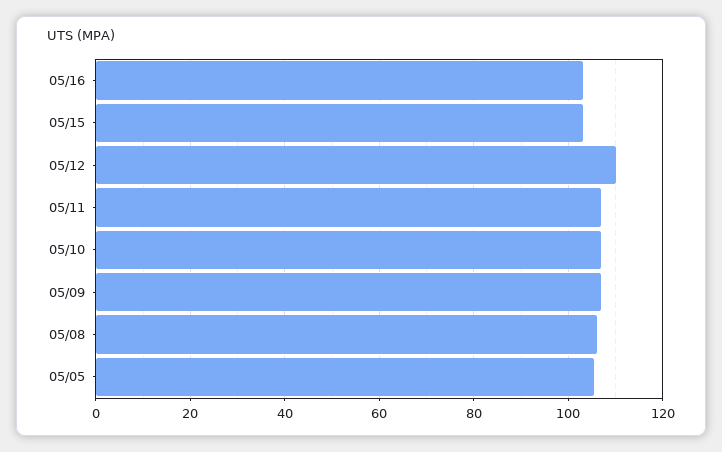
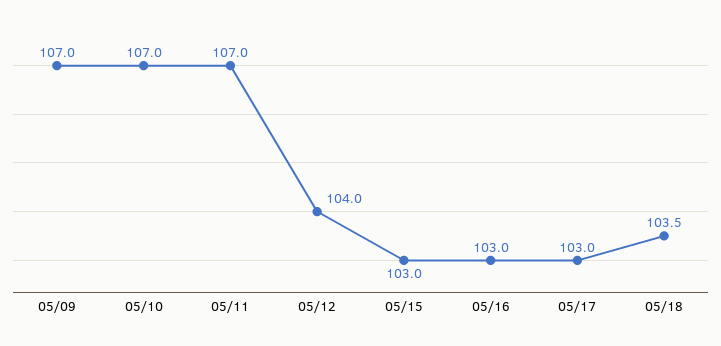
05/12: 110 -> 104
05/08: 106 -> none
05/05: 106 -> none
05/17: none -> 103
05/18: none -> 103.5

